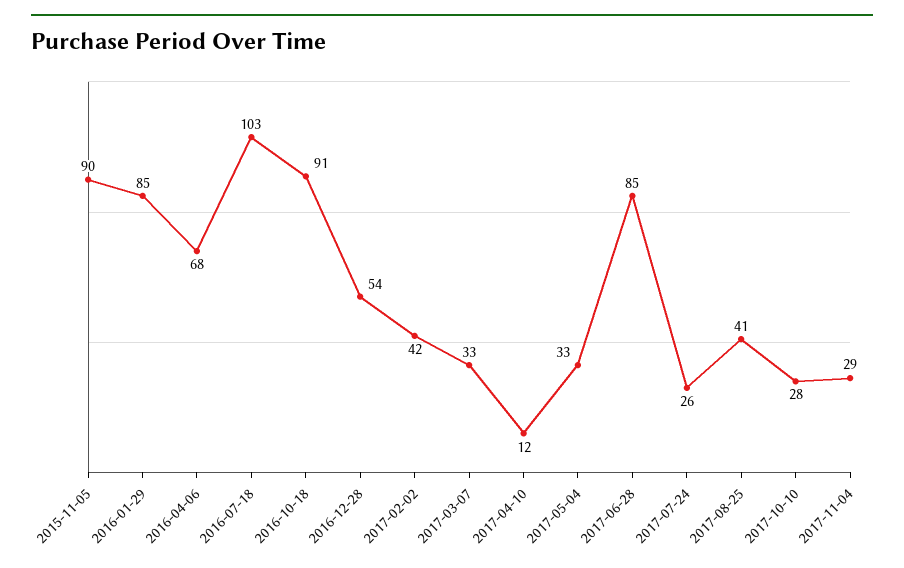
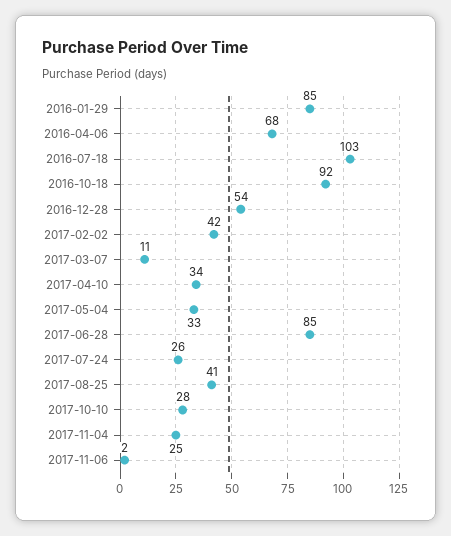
2015-11-05: 90 -> none
2016-10-18: 91 -> 92
2017-03-07: 33 -> 11
2017-04-10: 12 -> 34
2017-11-04: 29 -> 25
2017-11-06: none -> 2

